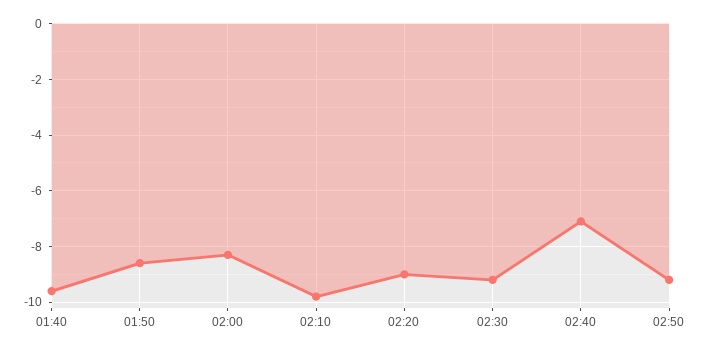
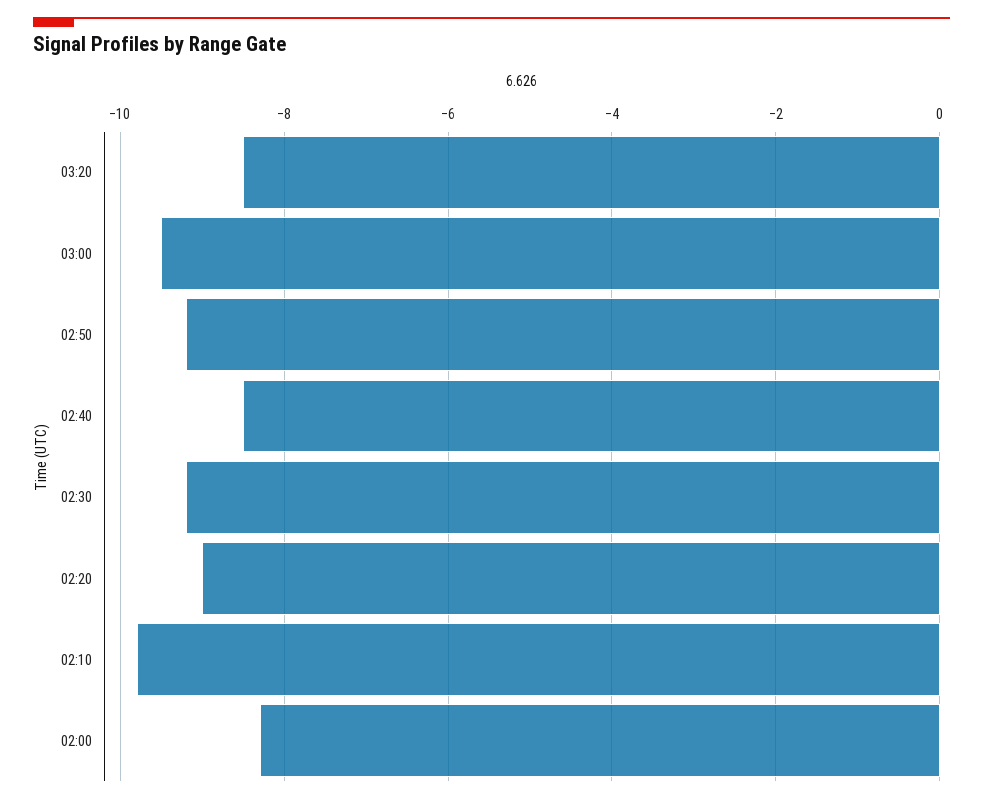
01:40: -9.5 -> none
01:50: -8.5 -> none
02:40: -7 -> -8.5
03:20: none -> -8.5
03:00: none -> -9.5

